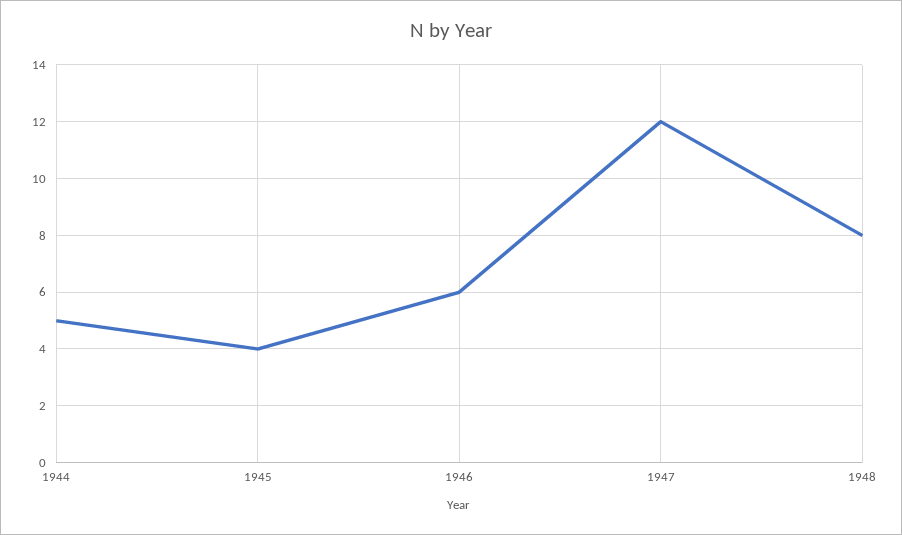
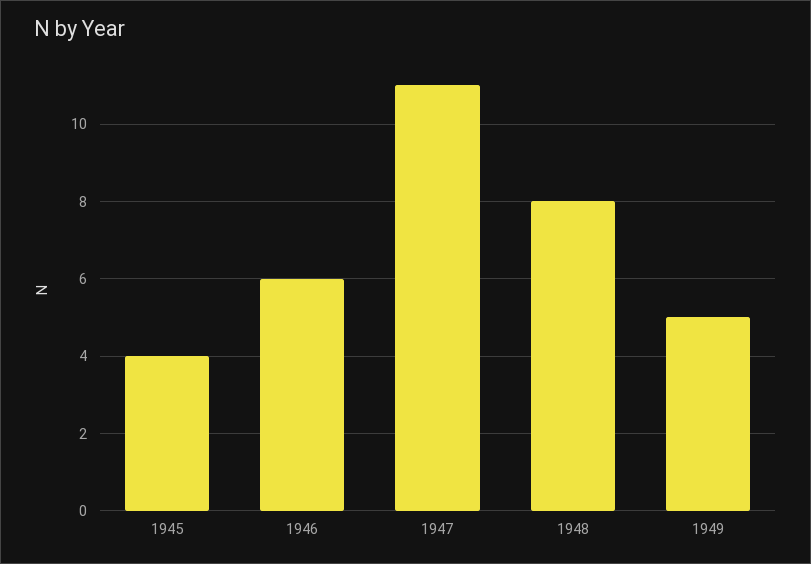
1944: 5 -> none
1947: 12 -> 11
1949: none -> 5

